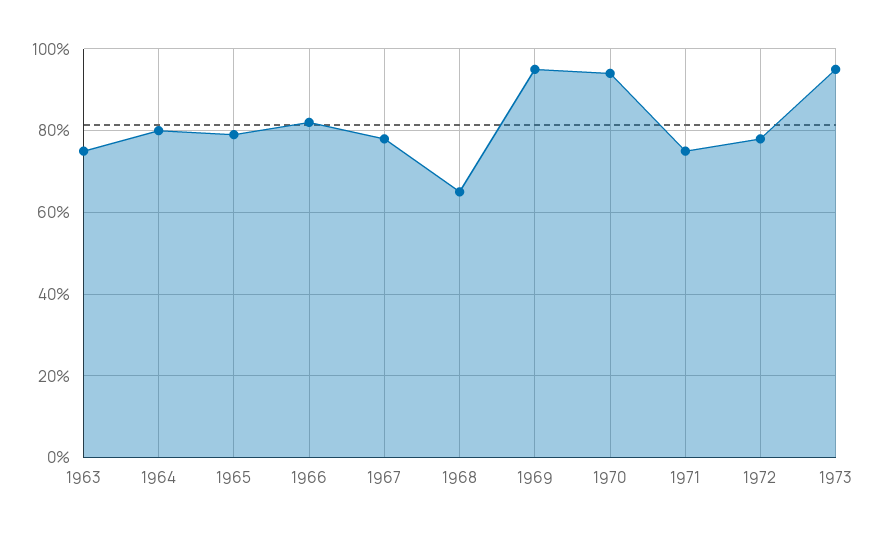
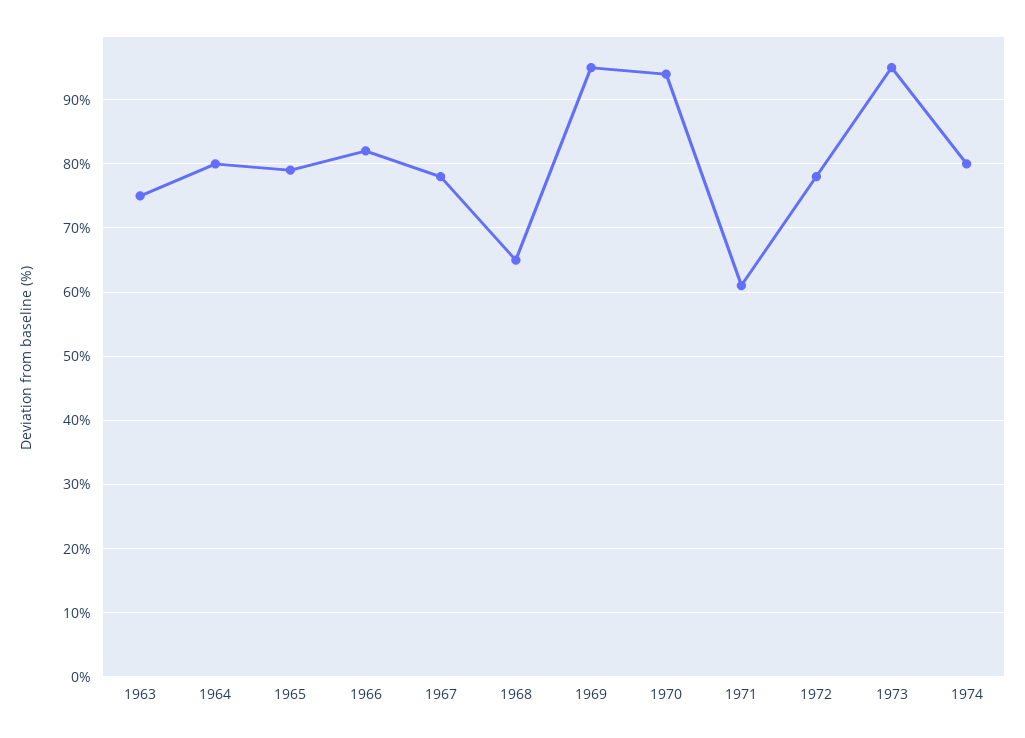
1971: 75 -> 61
1974: none -> 80

